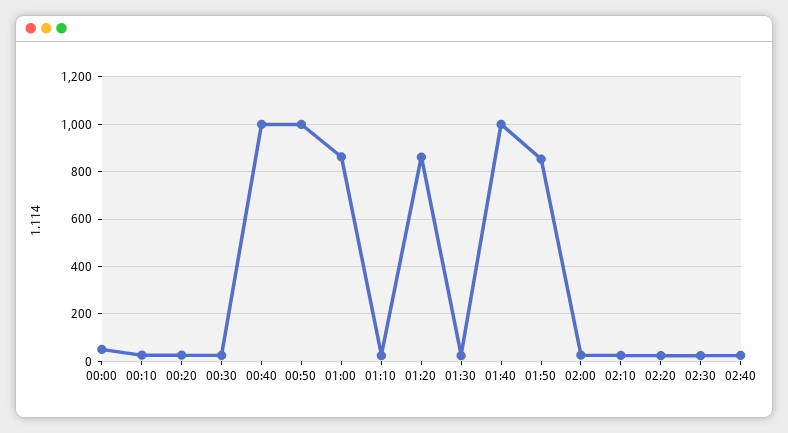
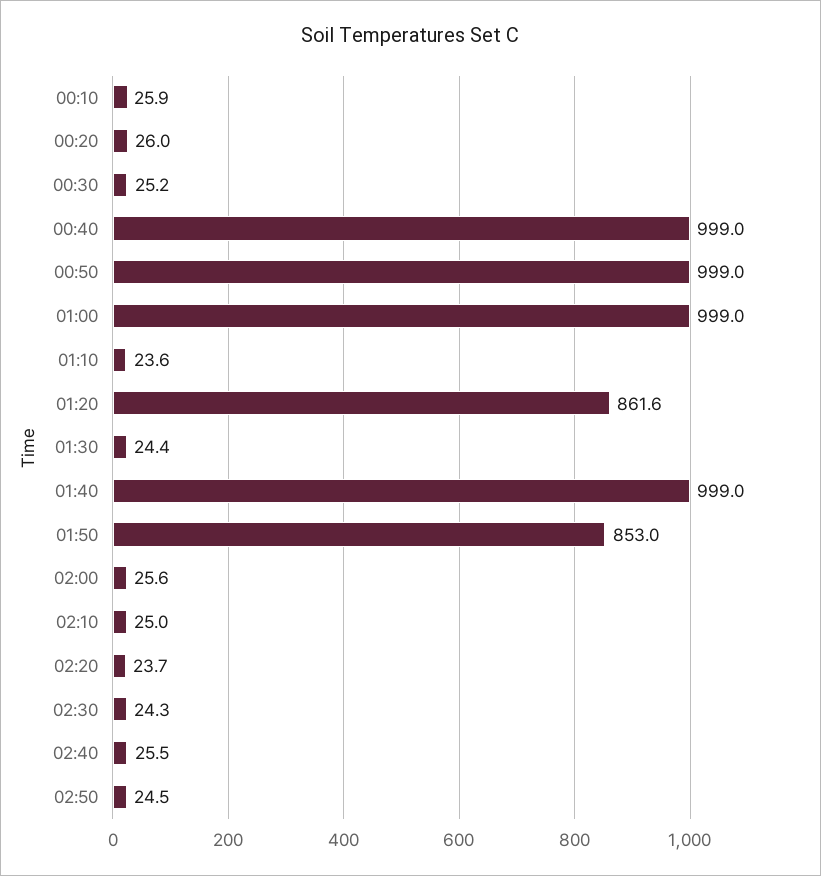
00:00: 50 -> none
01:00: 850 -> 999
02:50: none -> 24.5

